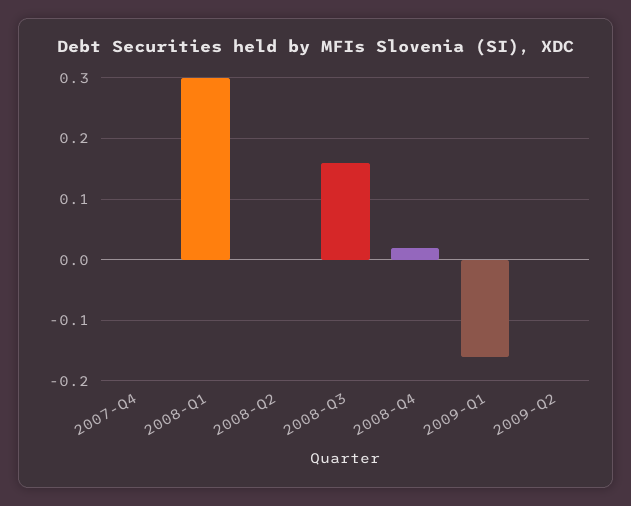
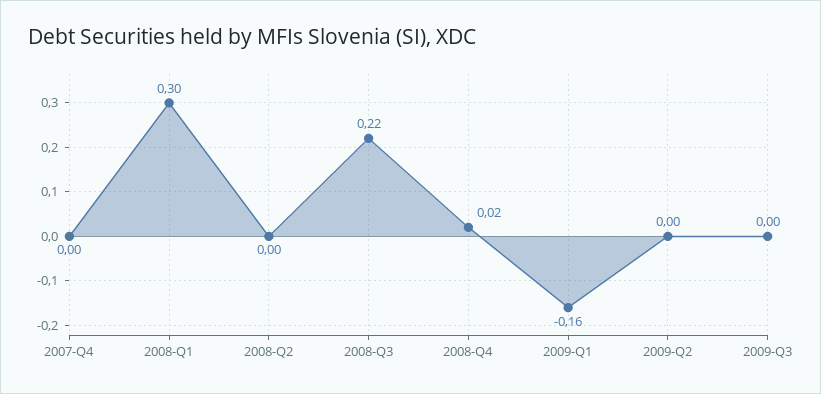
2008-Q3: 0.16 -> 0.22
2009-Q3: none -> 0

